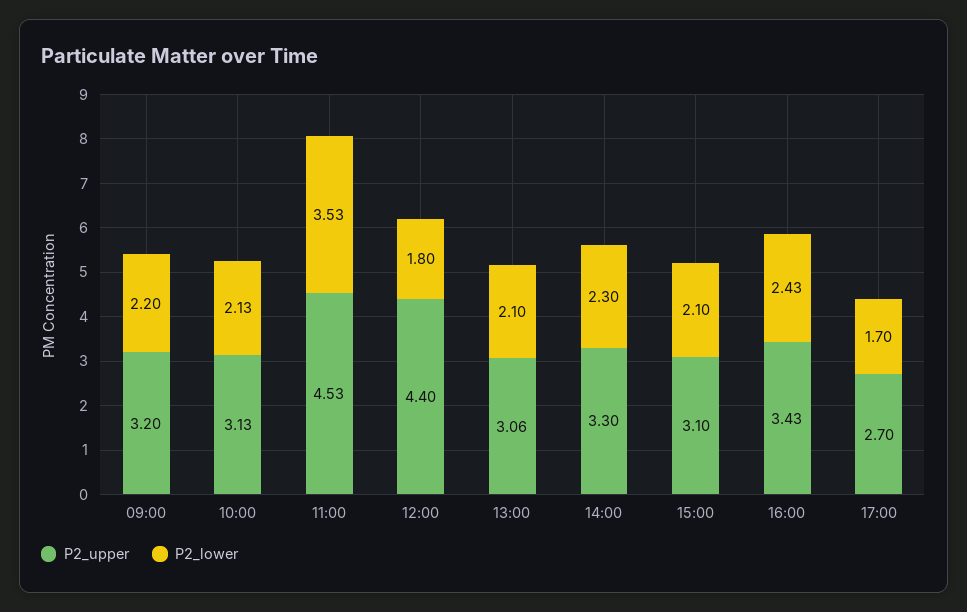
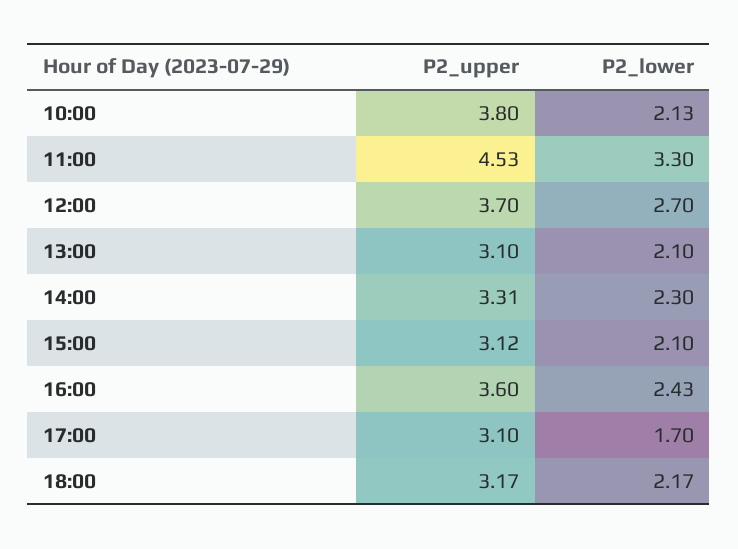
P2_upper, 09:00: 3.2 -> none
P2_lower, 09:00: 2.2 -> none
P2_upper, 10:00: 3.13 -> 3.8
P2_lower, 11:00: 3.53 -> 3.3
P2_upper, 12:00: 4.4 -> 3.7
P2_lower, 12:00: 1.8 -> 2.7
P2_upper, 13:00: 3.06 -> 3.1
P2_upper, 14:00: 3.3 -> 3.31
P2_upper, 15:00: 3.1 -> 3.12
P2_upper, 16:00: 3.43 -> 3.6
P2_upper, 17:00: 2.7 -> 3.1
P2_upper, 18:00: none -> 3.17
P2_lower, 18:00: none -> 2.17

